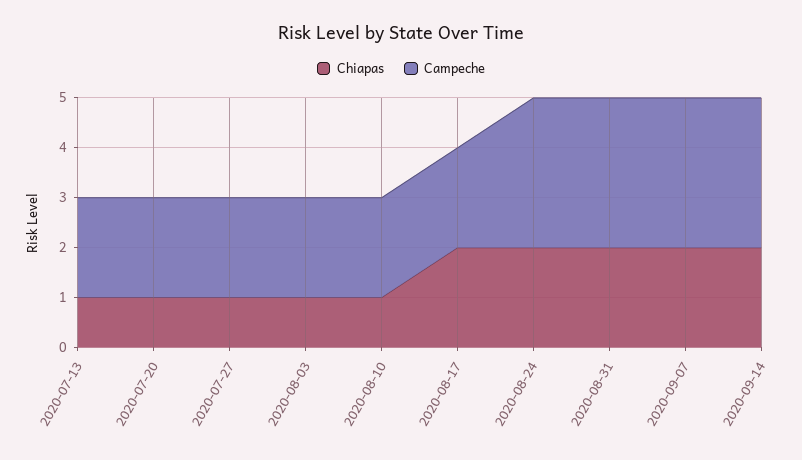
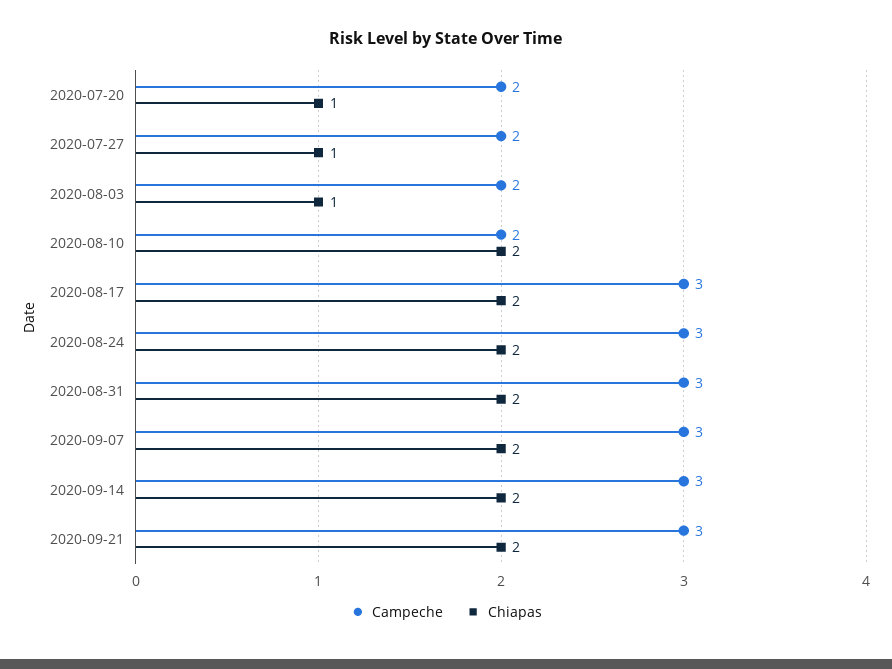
Chiapas, 2020-07-13: 1 -> none
Campeche, 2020-07-13: 2 -> none
Chiapas, 2020-08-10: 1 -> 2
Campeche, 2020-08-17: 2 -> 3
Campeche, 2020-09-21: none -> 3
Chiapas, 2020-09-21: none -> 2

